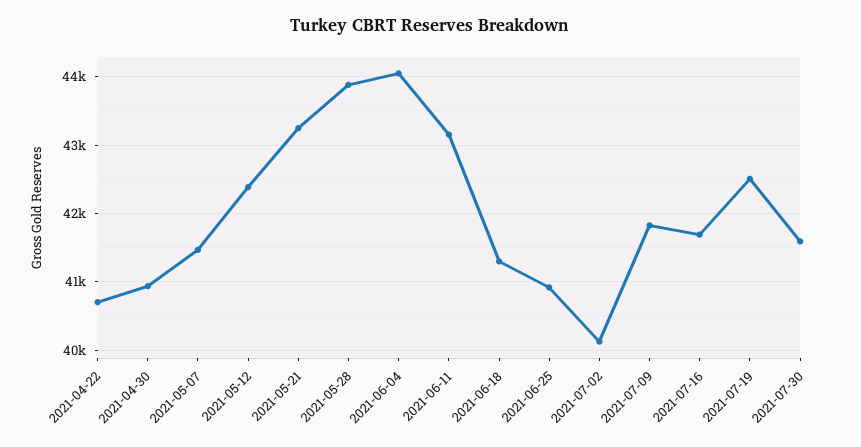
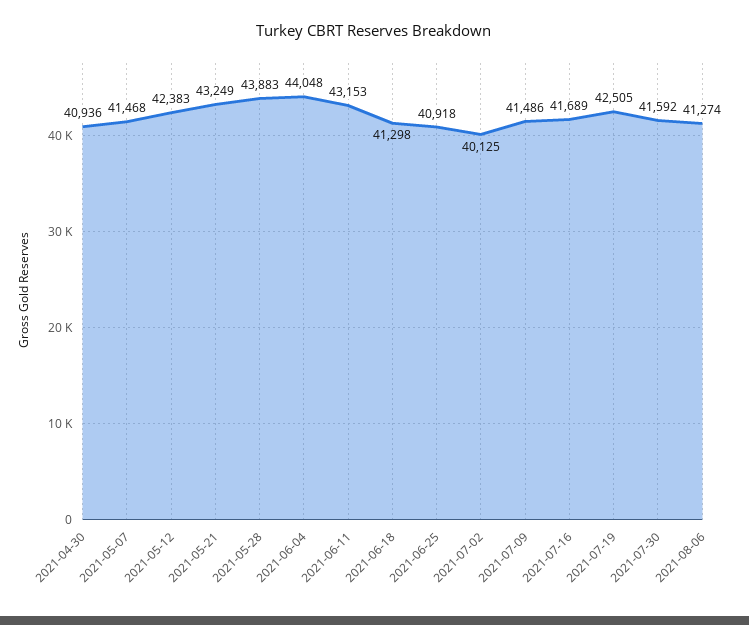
2021-04-22: 40700 -> none
2021-07-09: 41800 -> 41486
2021-08-06: none -> 41274

